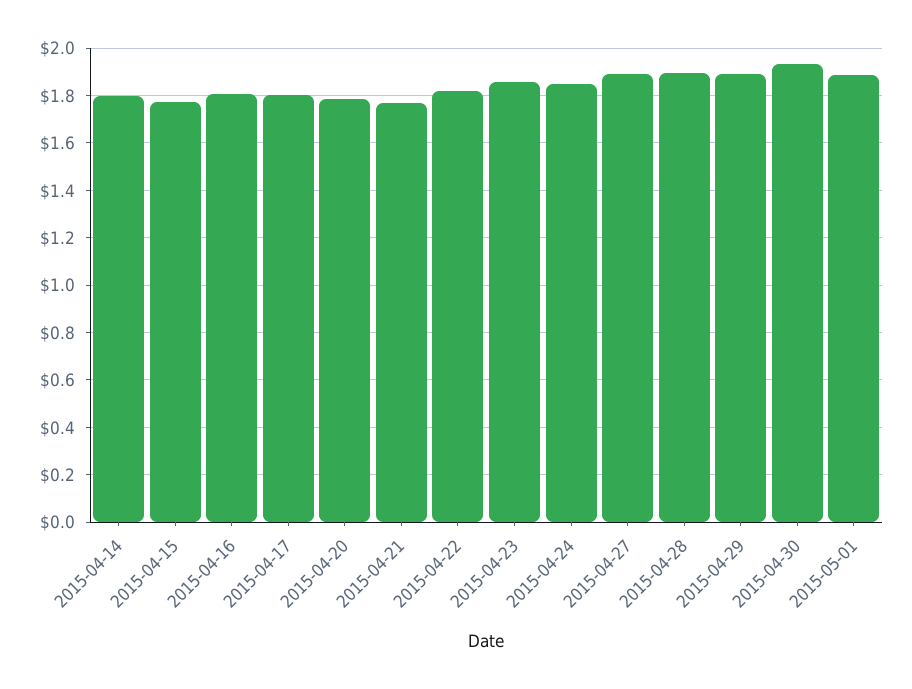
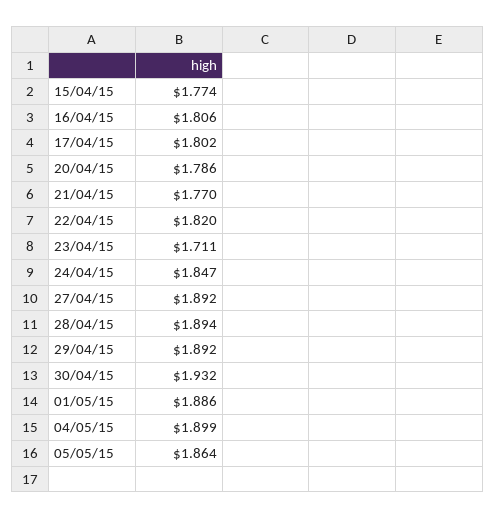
2015-04-14: 1.8 -> none
2015-04-23: 1.85 -> 1.711
04/05/15: none -> 1.899
05/05/15: none -> 1.864

